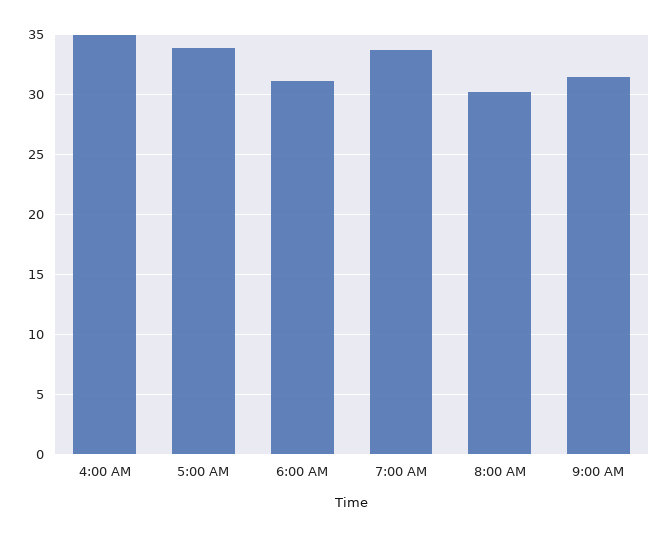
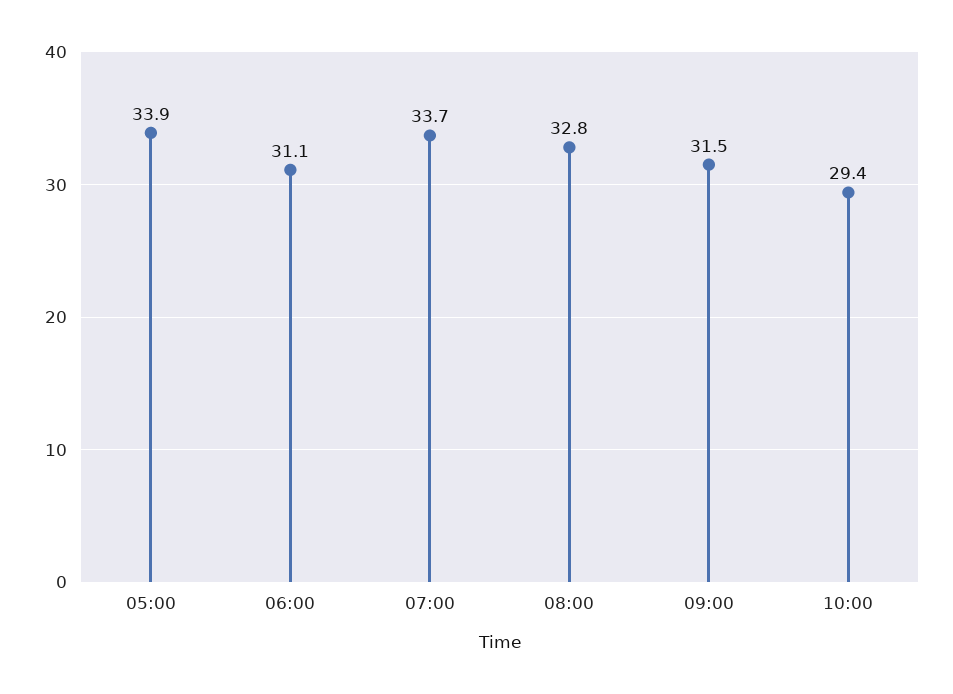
4:00 AM: 35 -> none
8:00 AM: 30 -> 32.8
10:00: none -> 29.4

